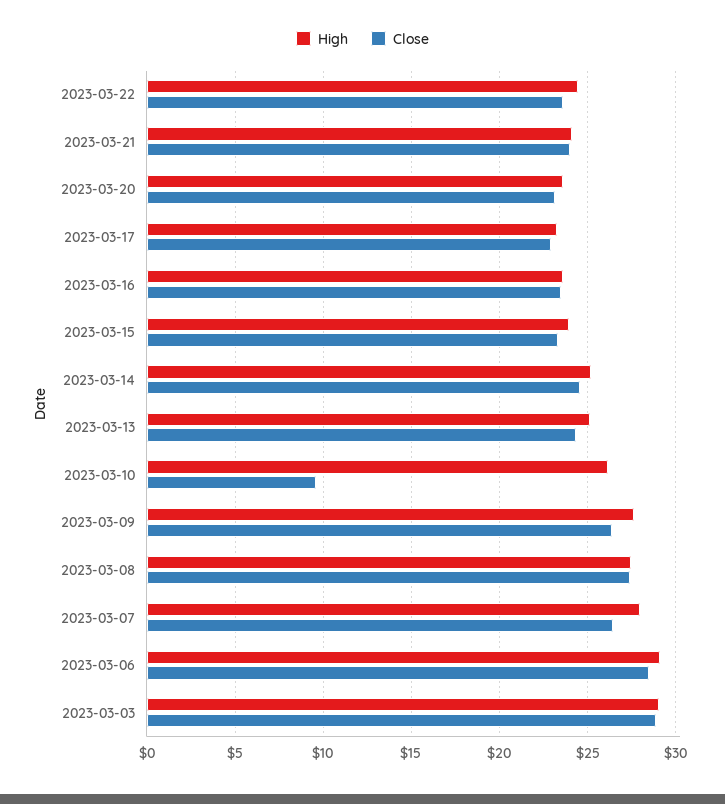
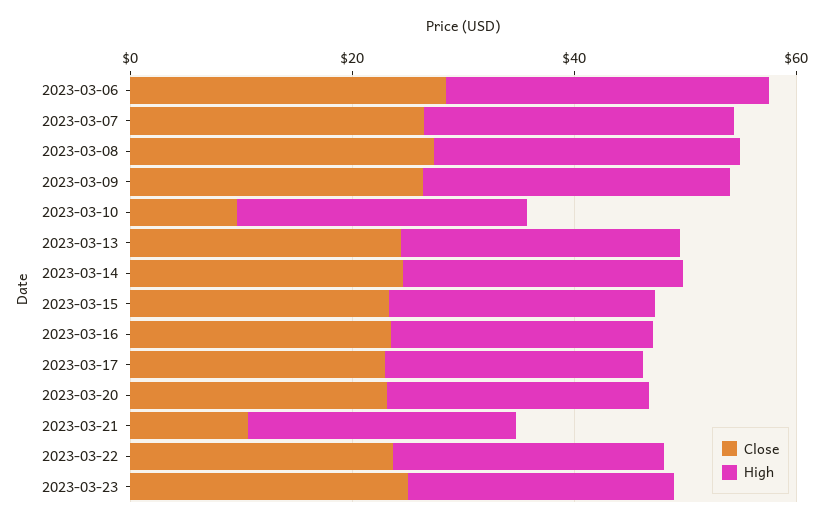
Close, 2023-03-21: 24 -> 10
High, 2023-03-03: 29 -> none
Close, 2023-03-03: 29 -> none
Close, 2023-03-23: none -> 25
High, 2023-03-23: none -> 25

